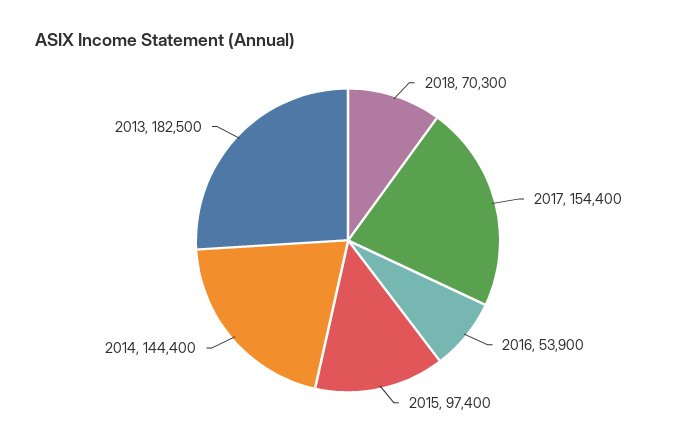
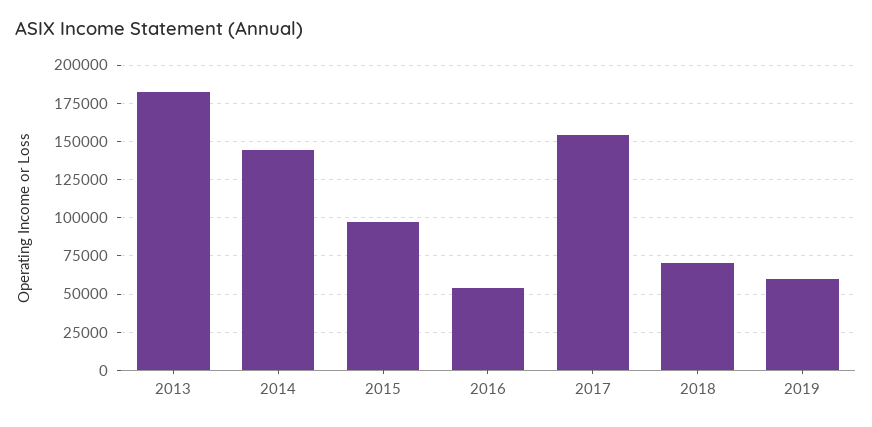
2019: none -> 60000

